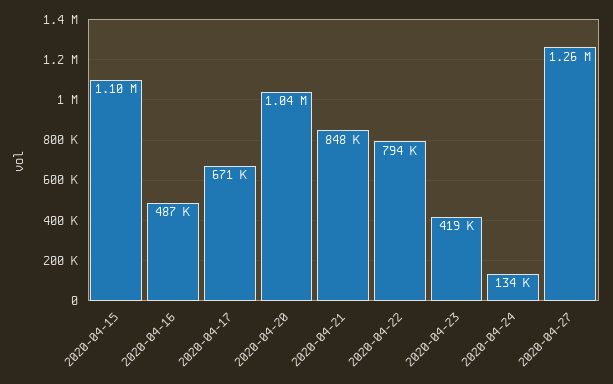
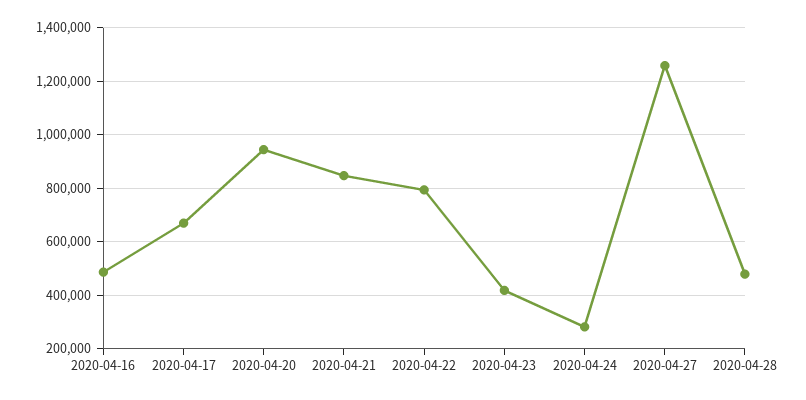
2020-04-15: 1100000 -> none
2020-04-20: 1040000 -> 950000
2020-04-24: 134000 -> 275000
2020-04-28: none -> 475000

